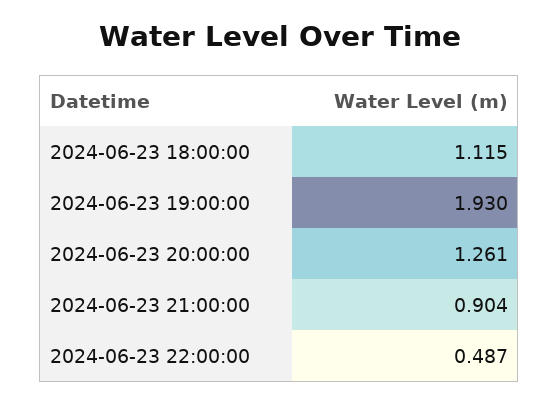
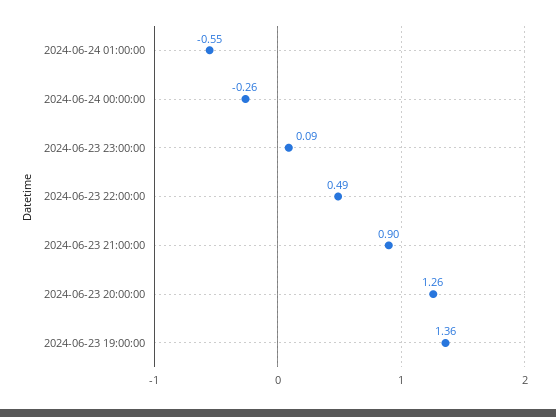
2024-06-23 18:00:00: 1.115 -> none
2024-06-23 19:00:00: 1.93 -> 1.36
2024-06-24 01:00:00: none -> -0.55
2024-06-24 00:00:00: none -> -0.26
2024-06-23 23:00:00: none -> 0.09

